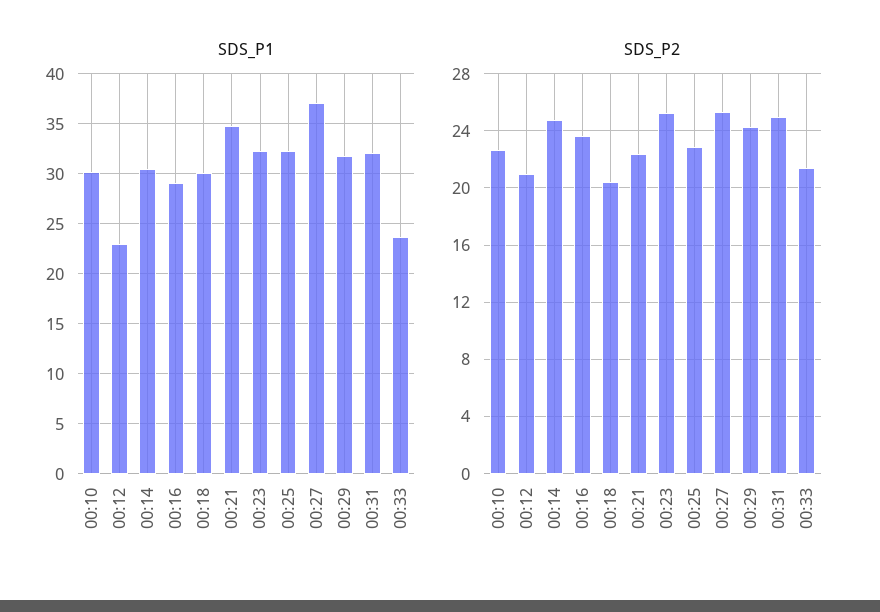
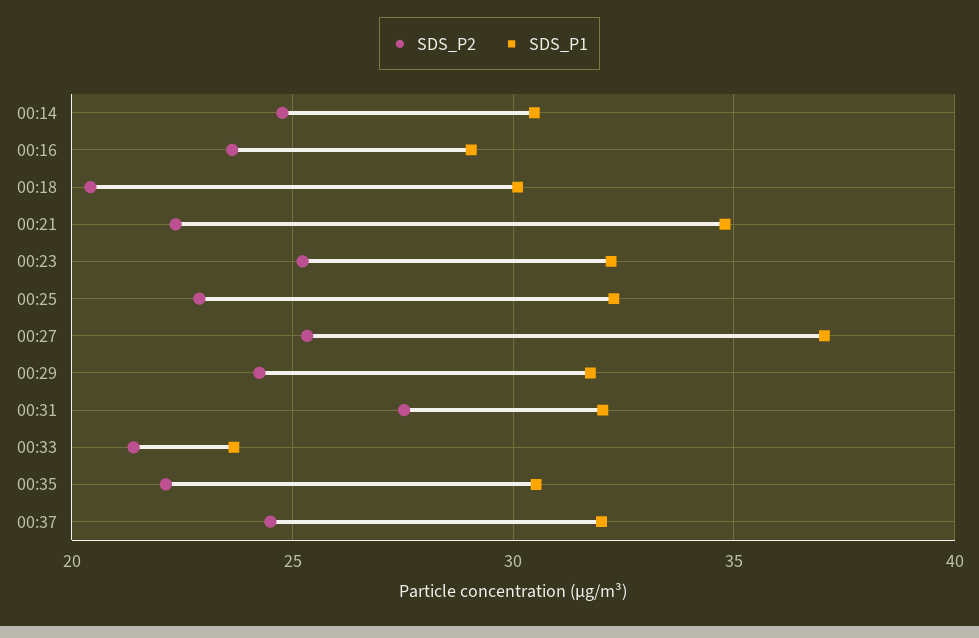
SDS_P1, 00:10: 30 -> none
SDS_P1, 00:12: 23 -> none
SDS_P2, 00:10: 22.5 -> none
SDS_P2, 00:12: 21 -> none
SDS_P2, 00:31: 25 -> 27.5
SDS_P2, 00:35: none -> 22
SDS_P1, 00:35: none -> 30.5
SDS_P2, 00:37: none -> 24.5
SDS_P1, 00:37: none -> 32

